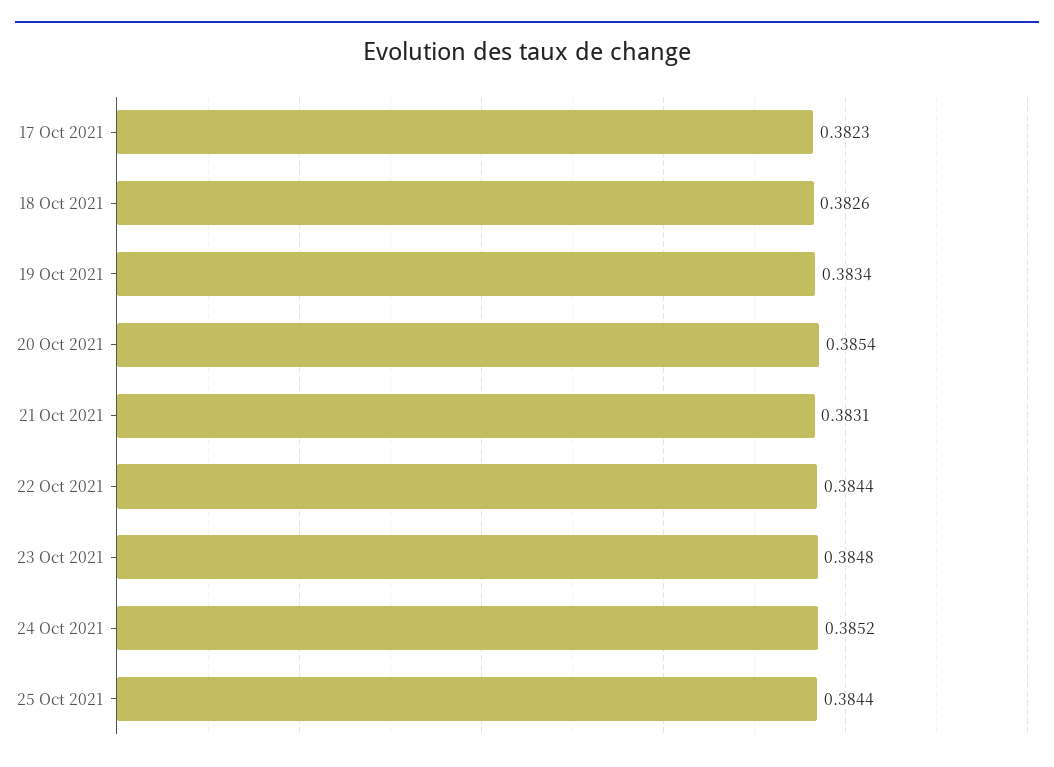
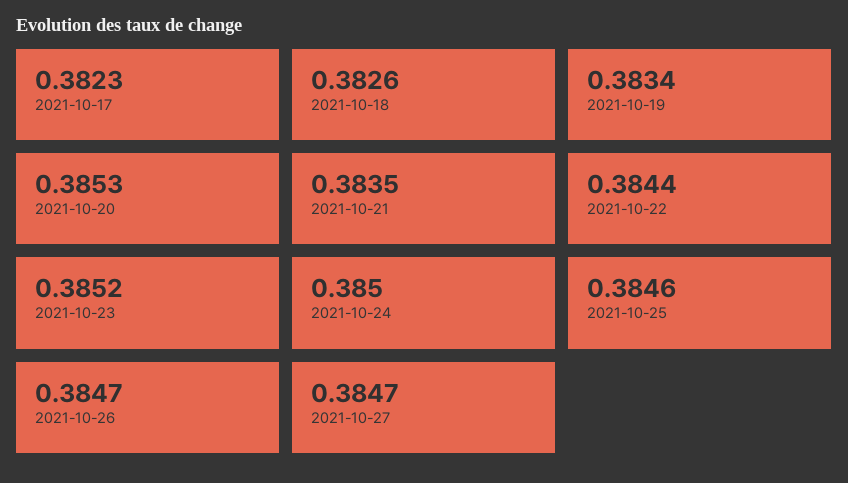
20 Oct 2021: 0.3854 -> 0.3853
21 Oct 2021: 0.3831 -> 0.3835
23 Oct 2021: 0.3848 -> 0.3852
24 Oct 2021: 0.3852 -> 0.385
25 Oct 2021: 0.3844 -> 0.3846
2021-10-26: none -> 0.3847
2021-10-27: none -> 0.3847

